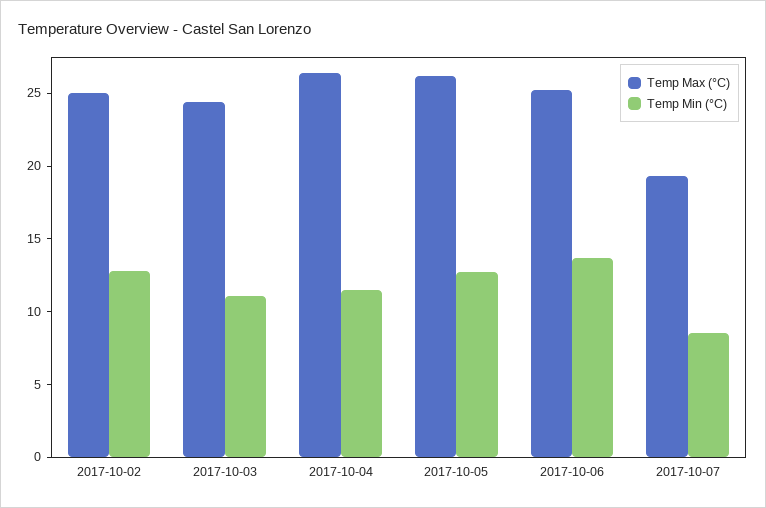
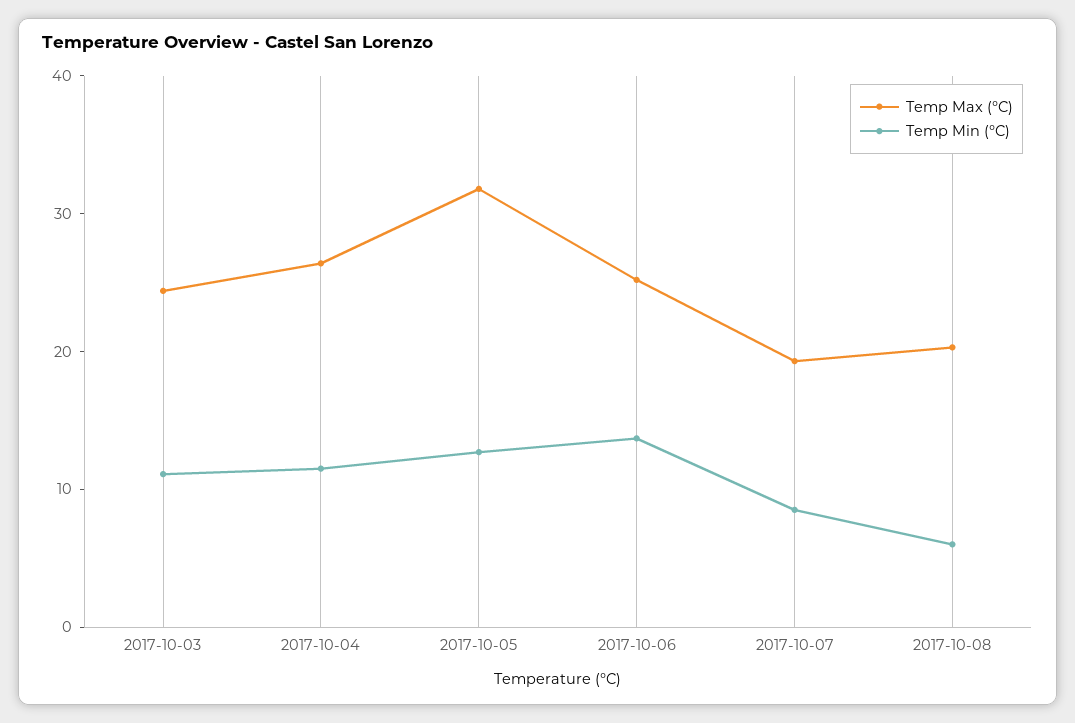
Temp Max (°C), 2017-10-02: 25 -> none
Temp Min (°C), 2017-10-02: 13 -> none
Temp Max (°C), 2017-10-05: 26 -> 32
Temp Max (°C), 2017-10-08: none -> 20
Temp Min (°C), 2017-10-08: none -> 6

